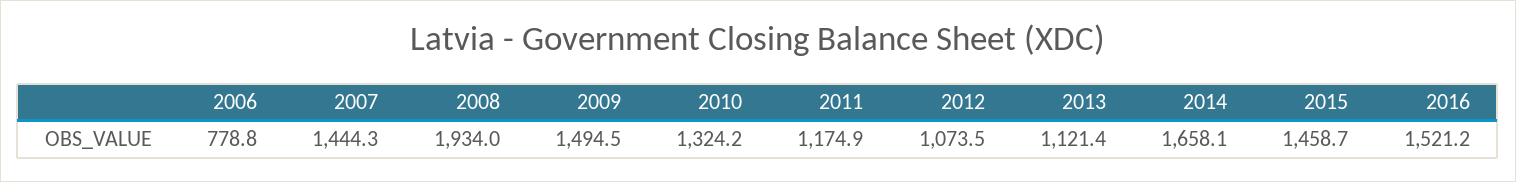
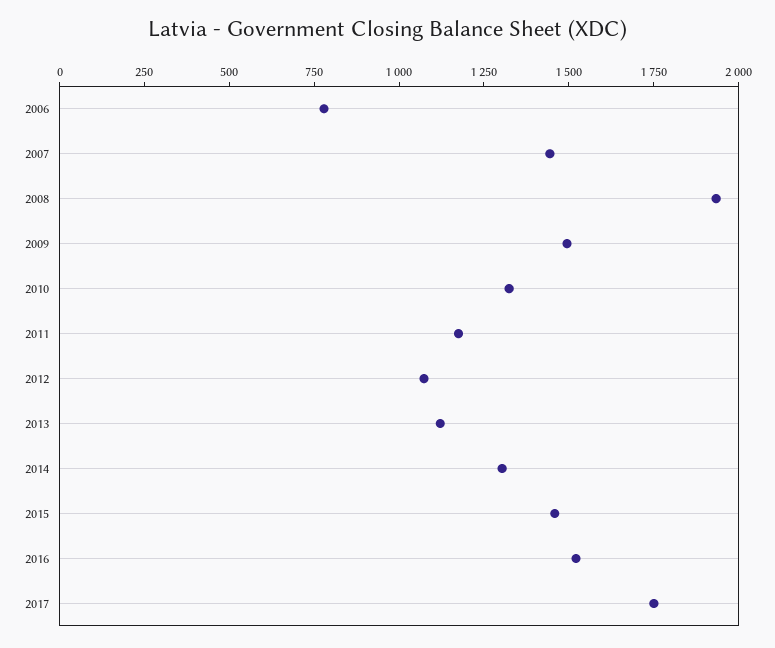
2014: 1658.1 -> 1300
2017: none -> 1750

